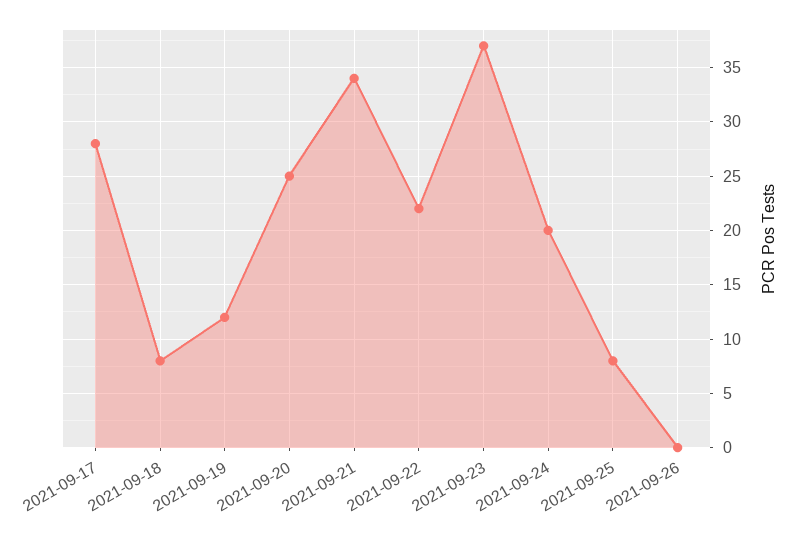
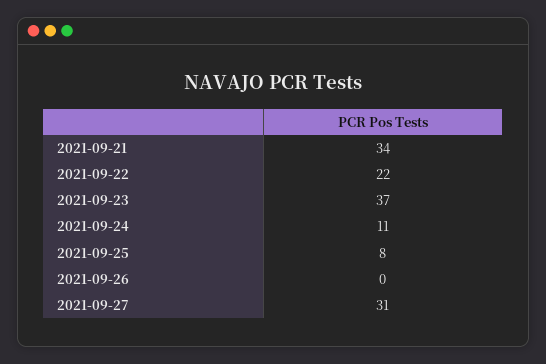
2021-09-17: 28 -> none
2021-09-18: 8 -> none
2021-09-19: 12 -> none
2021-09-20: 25 -> none
2021-09-24: 20 -> 11
2021-09-27: none -> 31

